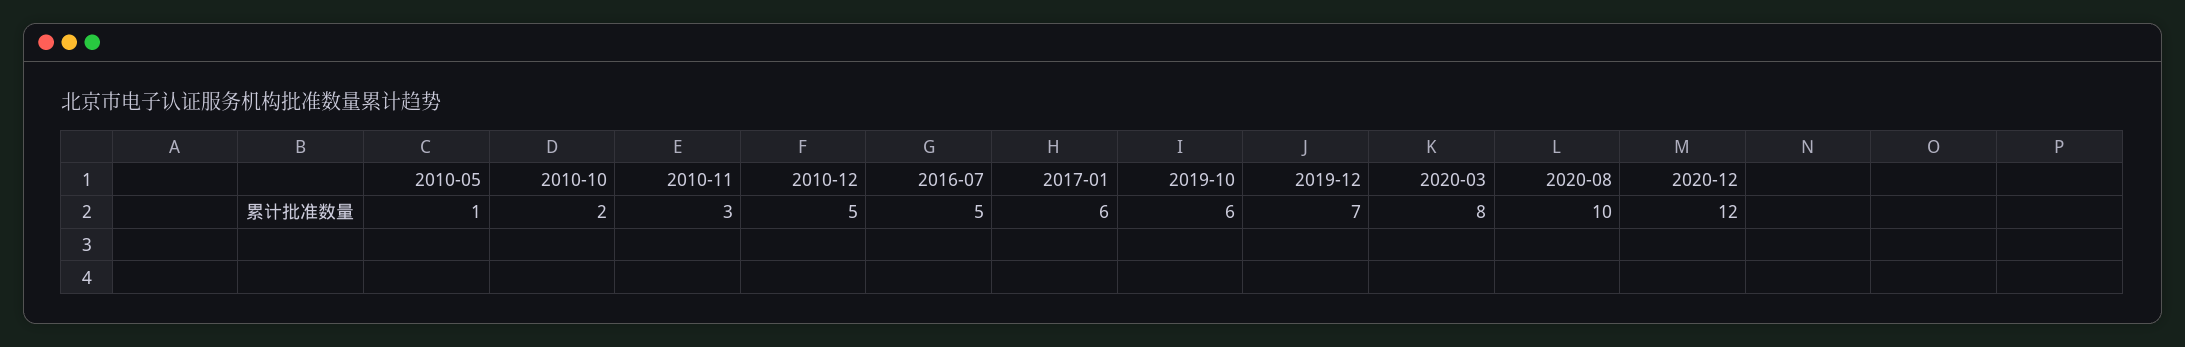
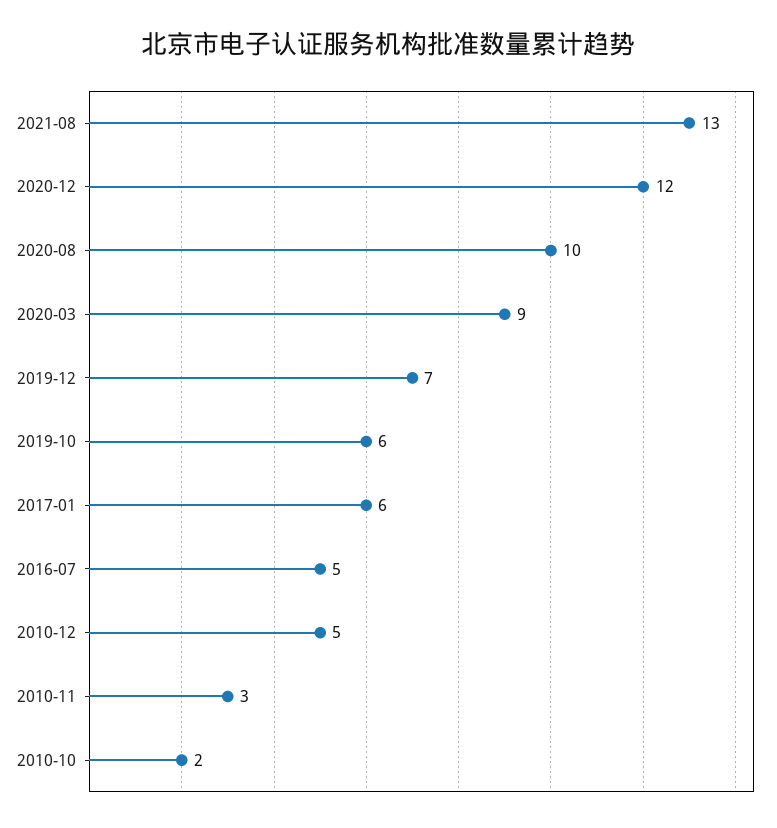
2010-05: 1 -> none
2020-03: 8 -> 9
2021-08: none -> 13

